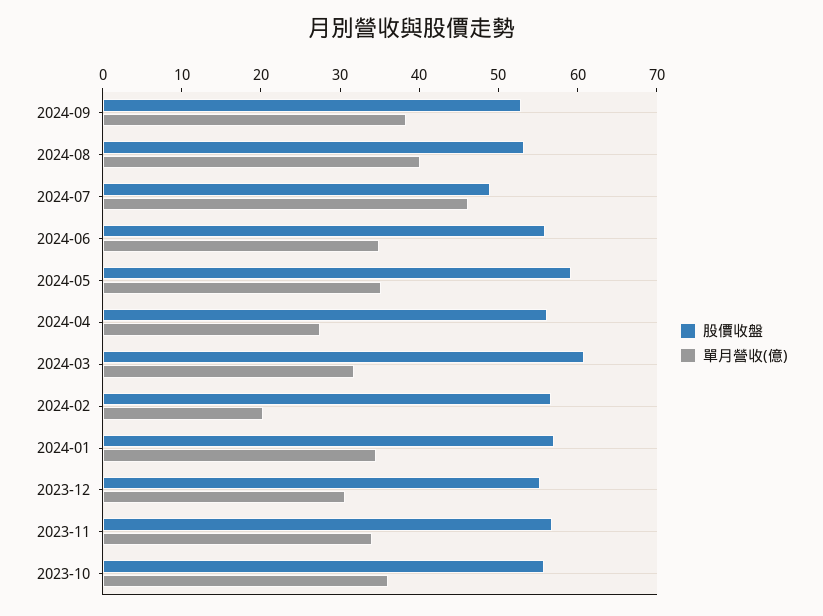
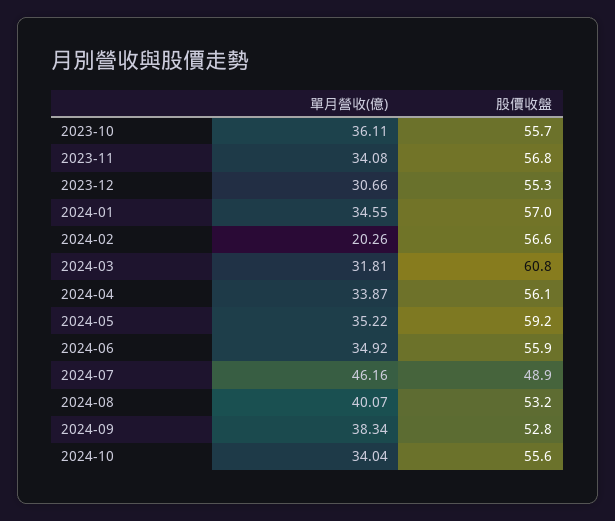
單月營收(億), 2024-04: 28 -> 33.87
單月營收(億), 2024-10: none -> 34.04
股價收盤, 2024-10: none -> 55.6

